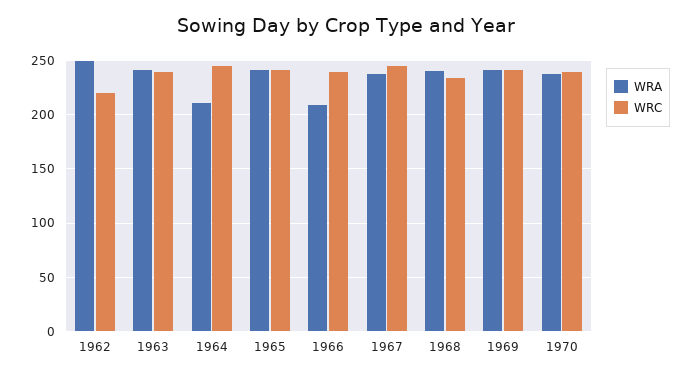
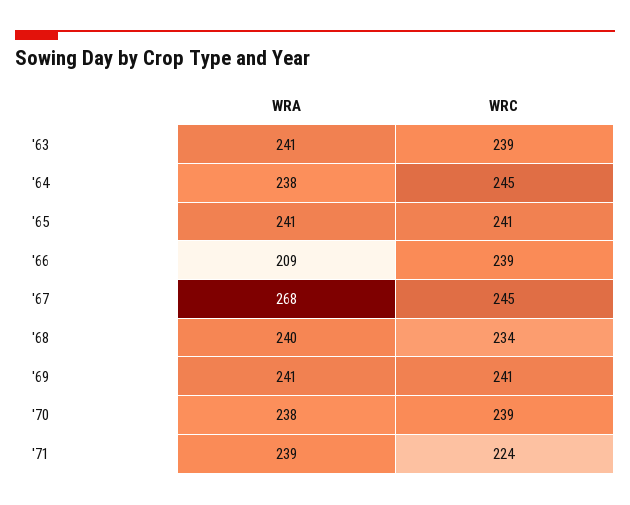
WRA, 1962: 250 -> none
WRC, 1962: 220 -> none
WRA, 1964: 210 -> 238
WRA, 1967: 240 -> 268
WRA, '71: none -> 239
WRC, '71: none -> 224

